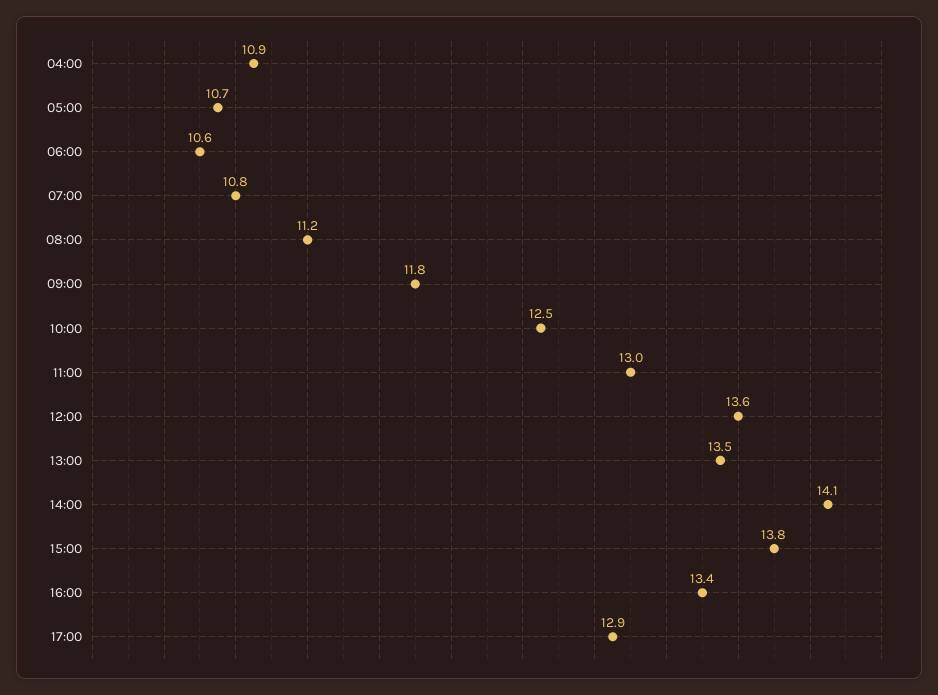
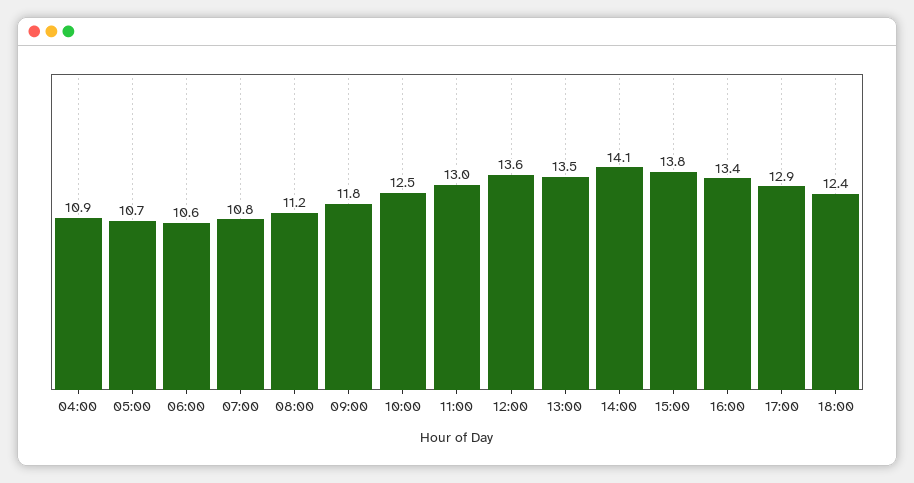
18:00: none -> 12.4

